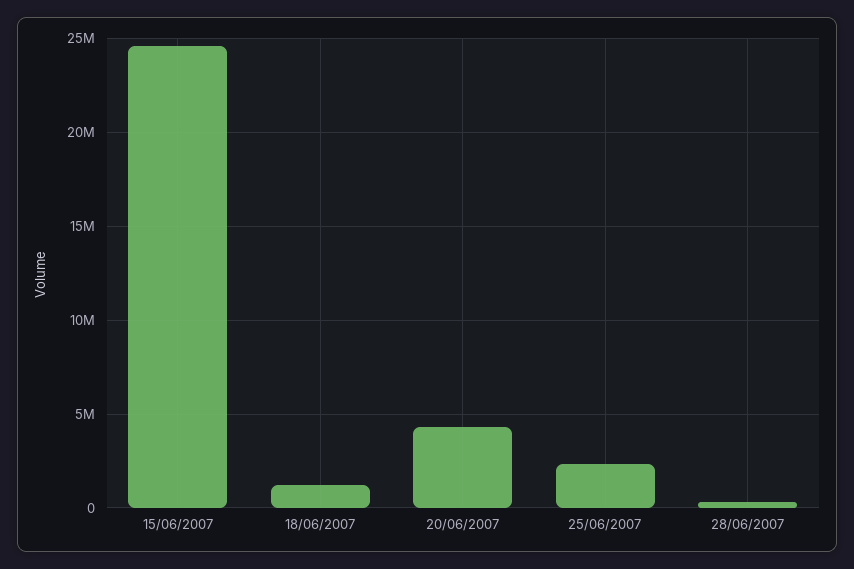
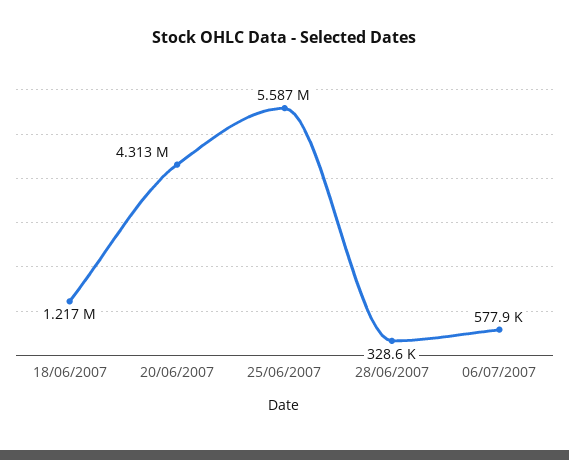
15/06/2007: 24500000 -> none
25/06/2007: 2500000 -> 5587000
06/07/2007: none -> 577900

